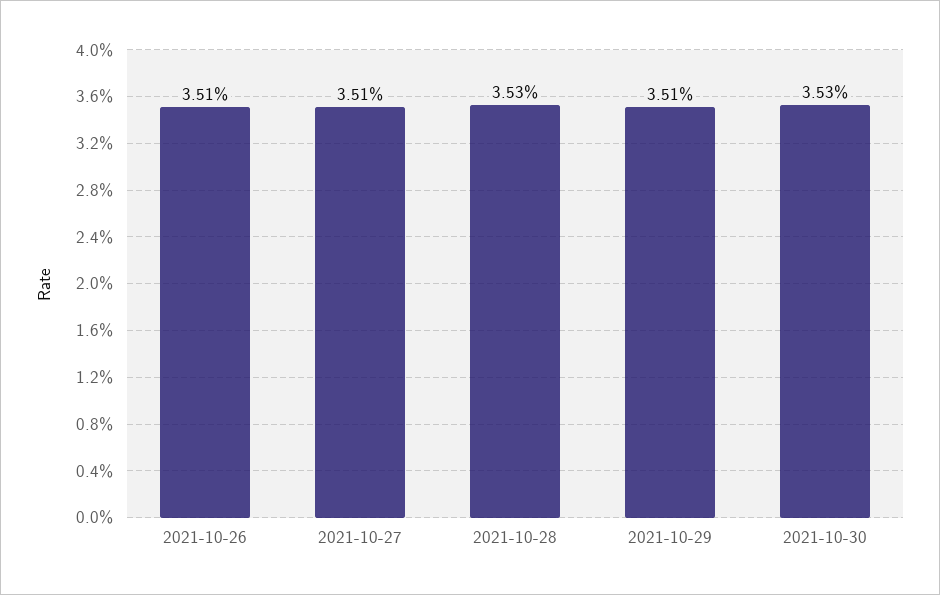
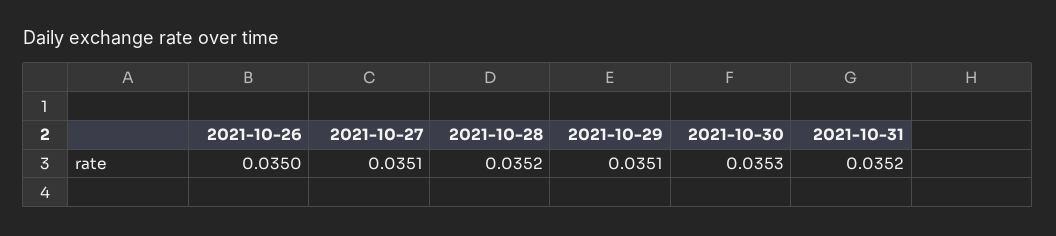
2021-10-26: 0.0351 -> 0.035
2021-10-28: 0.0353 -> 0.0352
2021-10-31: none -> 0.0352

